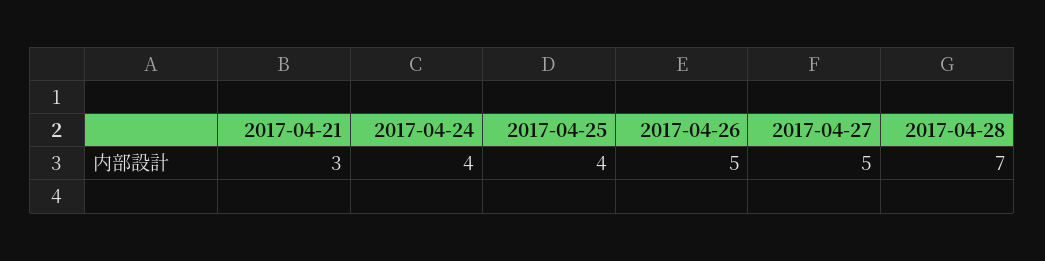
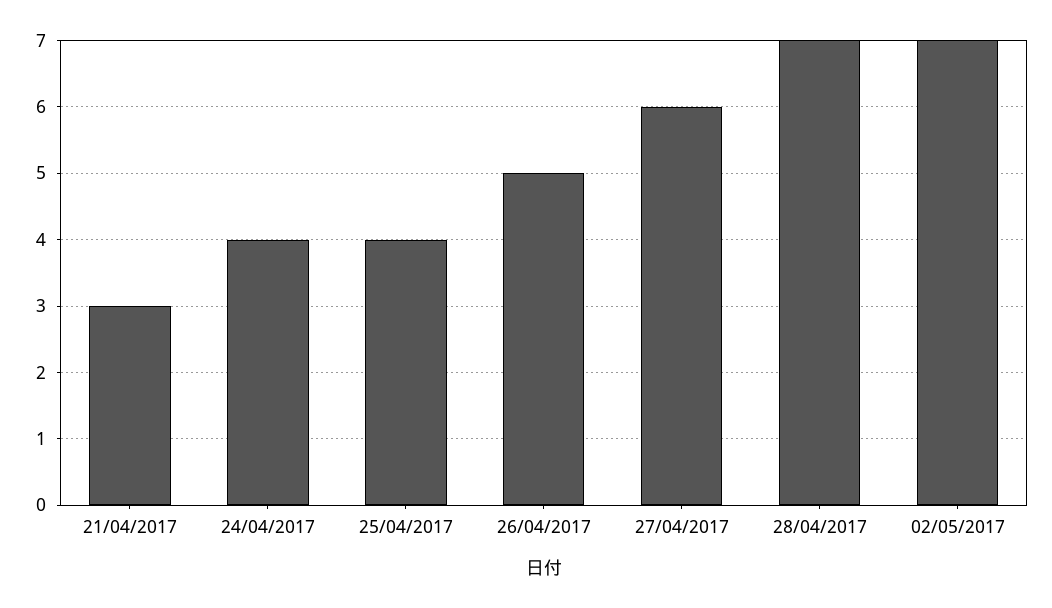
2017-04-27: 5 -> 6
02/05/2017: none -> 7

